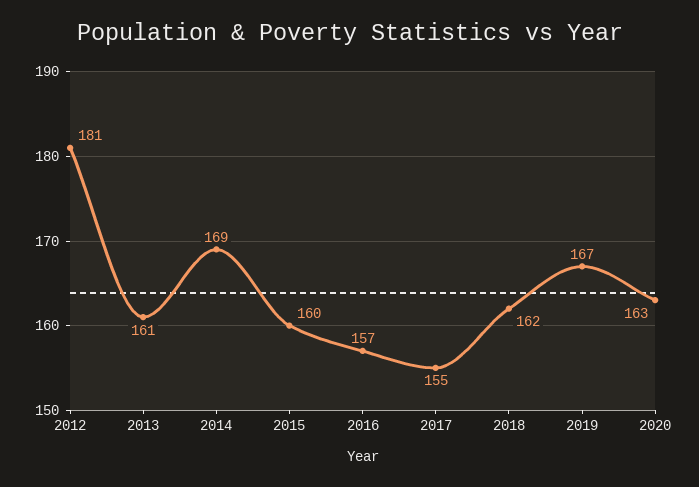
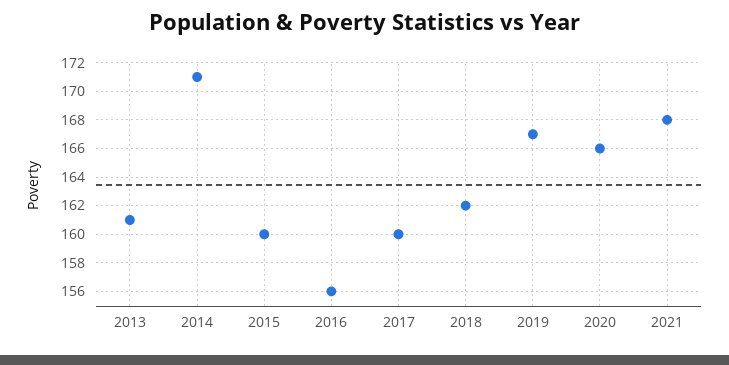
2012: 181 -> none
2014: 169 -> 171
2016: 157 -> 156
2017: 155 -> 160
2020: 163 -> 166
2021: none -> 168

